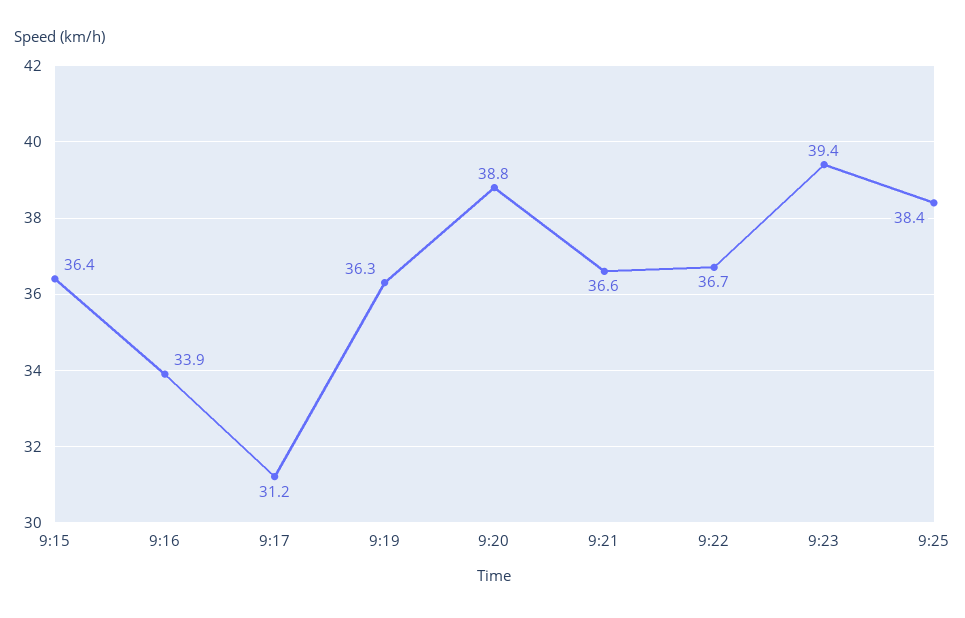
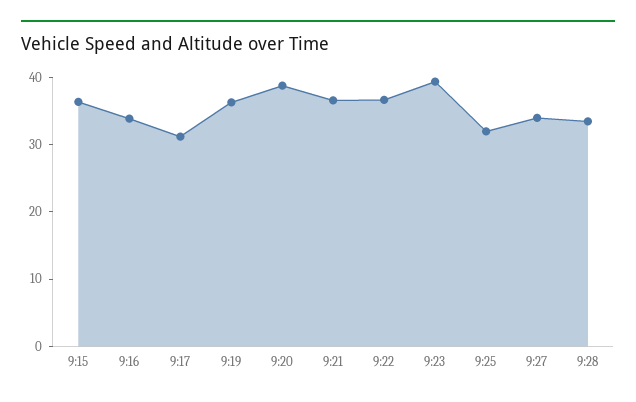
9:25: 38.4 -> 32
9:27: none -> 34
9:28: none -> 34

